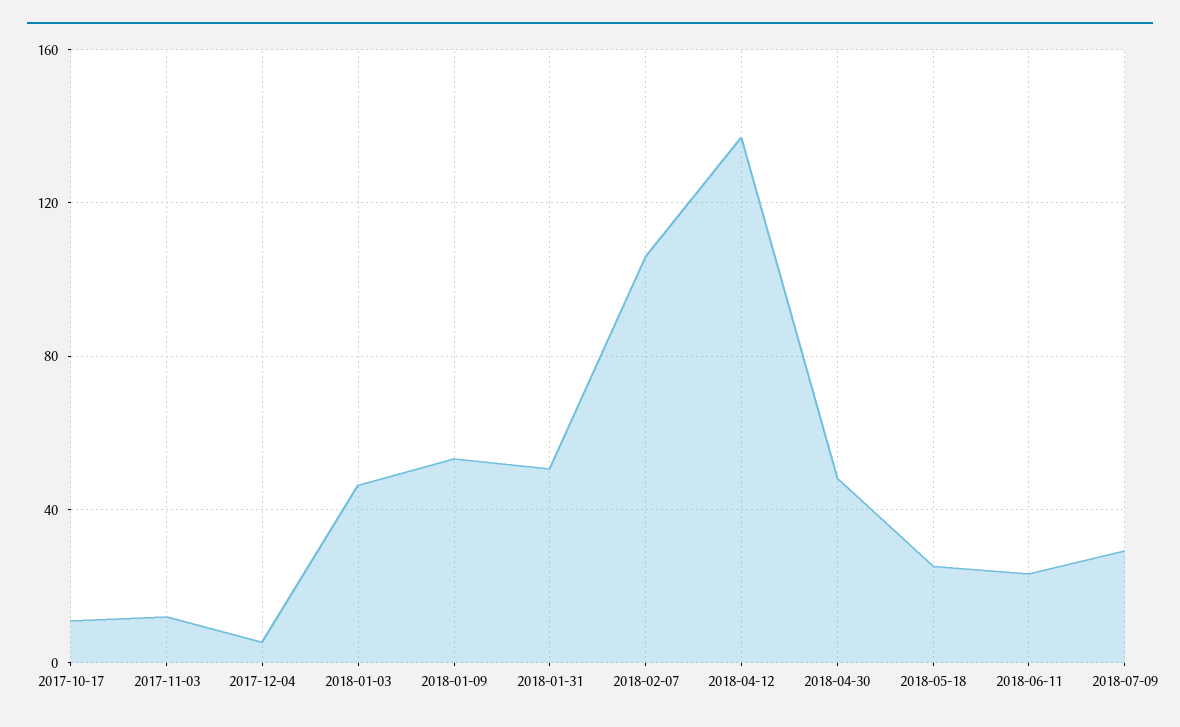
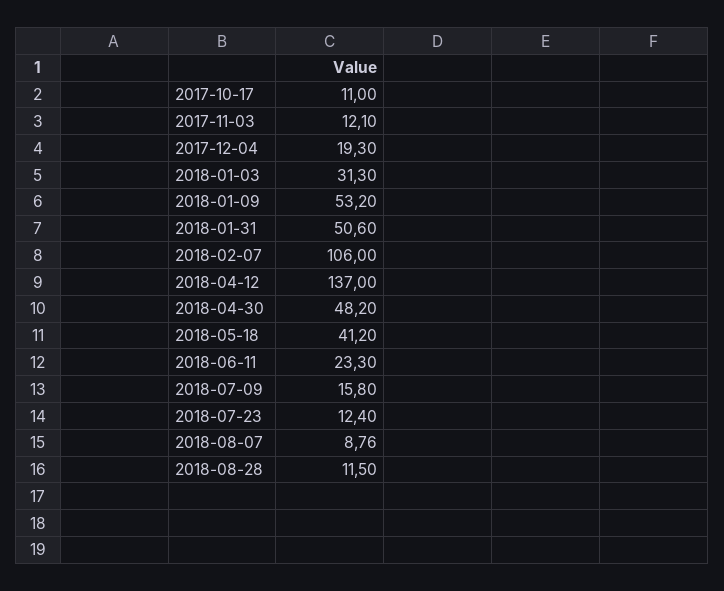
2017-12-04: 5 -> 19.3
2018-01-03: 45 -> 31.3
2018-05-18: 25 -> 41.2
2018-07-09: 30 -> 15.8
2018-07-23: none -> 12.4
2018-08-07: none -> 8.76
2018-08-28: none -> 11.5

